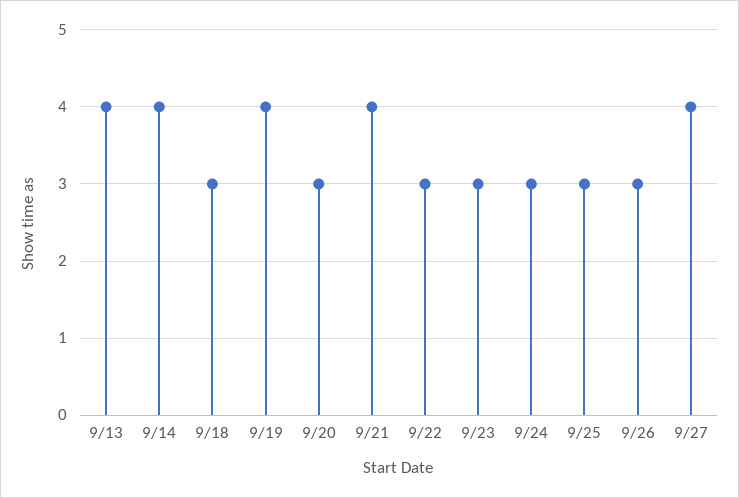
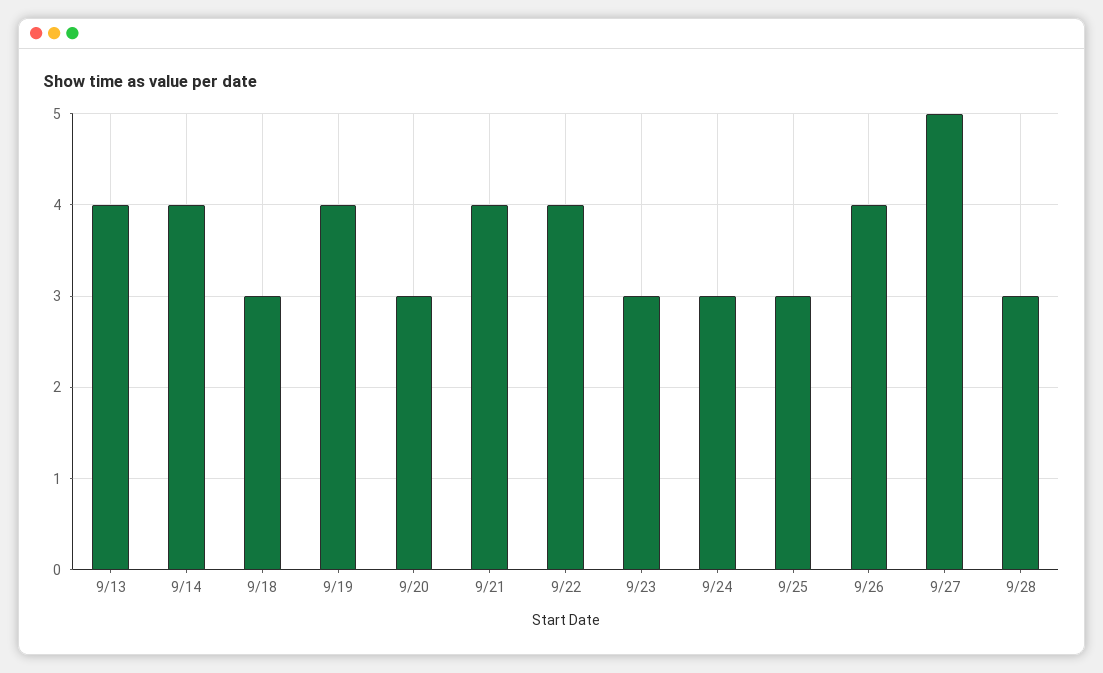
9/22: 3 -> 4
9/26: 3 -> 4
9/27: 4 -> 5
9/28: none -> 3

